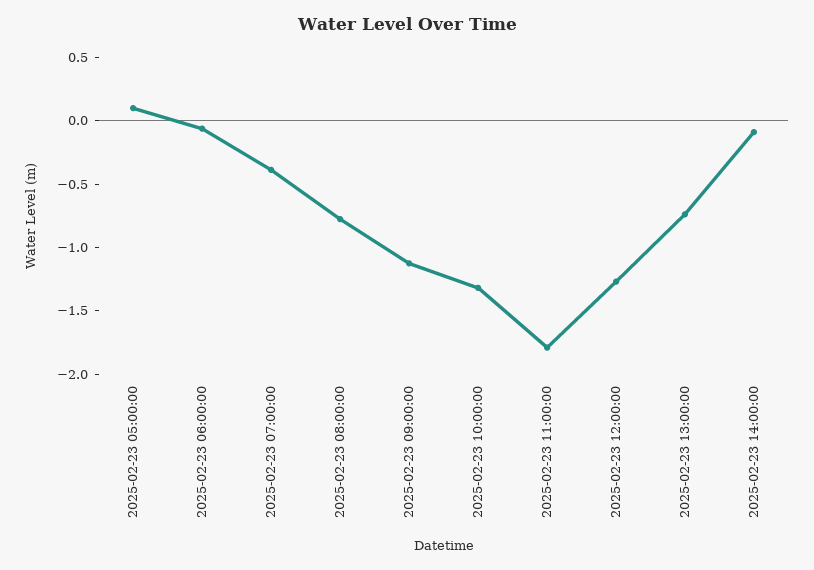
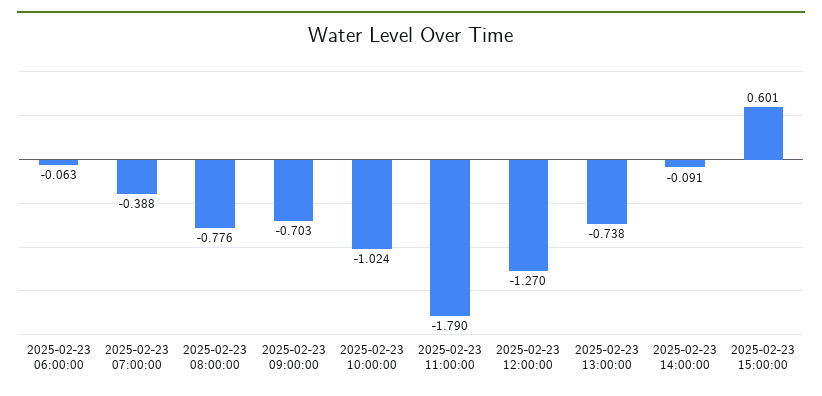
2025-02-23 05:00:00: 0.1 -> none
2025-02-23 09:00:00: -1.1 -> -0.703
2025-02-23 10:00:00: -1.3 -> -1.024
2025-02-23 15:00:00: none -> 0.601

